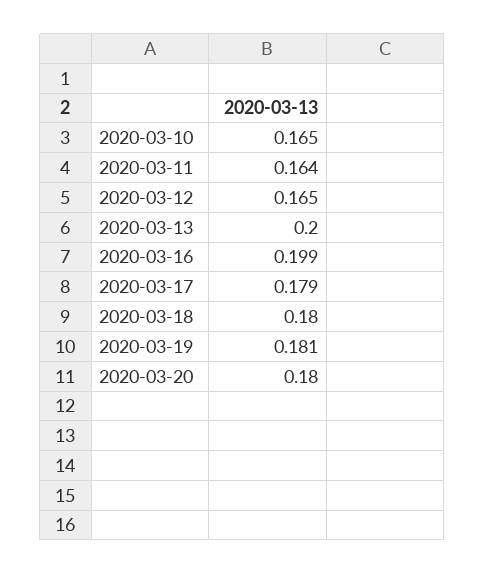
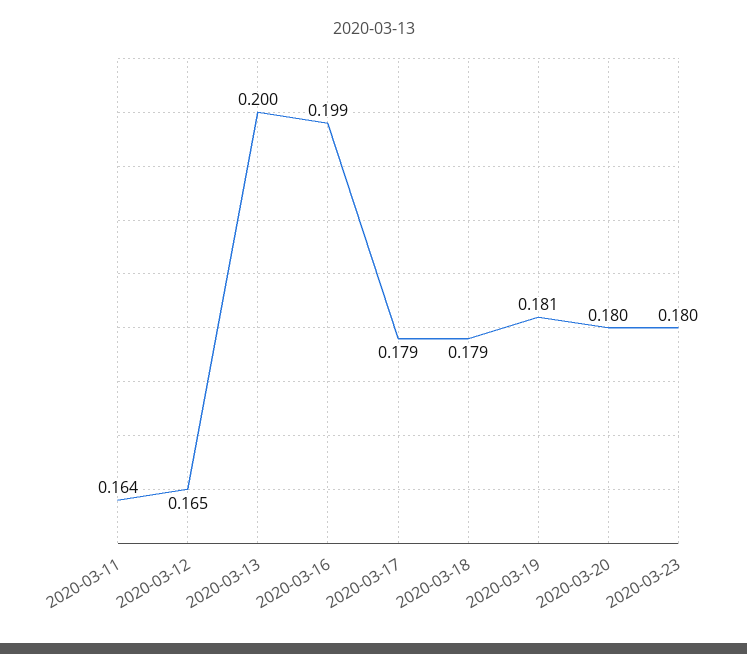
2020-03-10: 0.165 -> none
2020-03-18: 0.18 -> 0.179
2020-03-23: none -> 0.18

